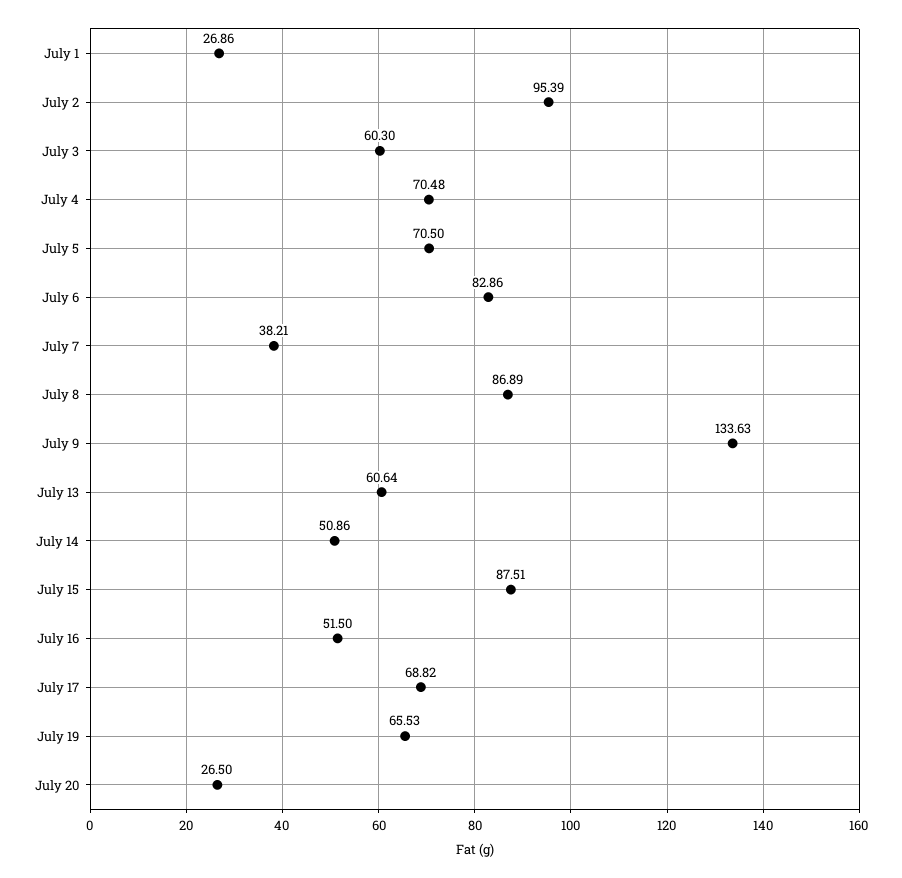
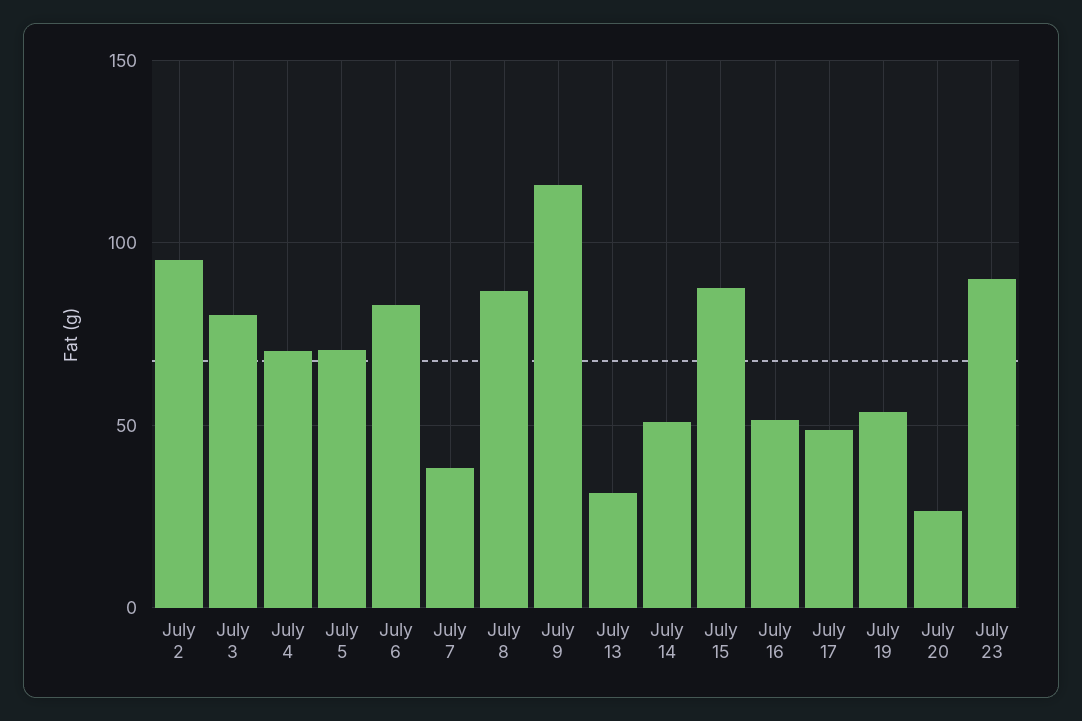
July 1: 26.86 -> none
July 3: 60.3 -> 80
July 9: 133.63 -> 115
July 13: 60.64 -> 30
July 17: 68.82 -> 50
July 19: 65.53 -> 55
July 23: none -> 90

